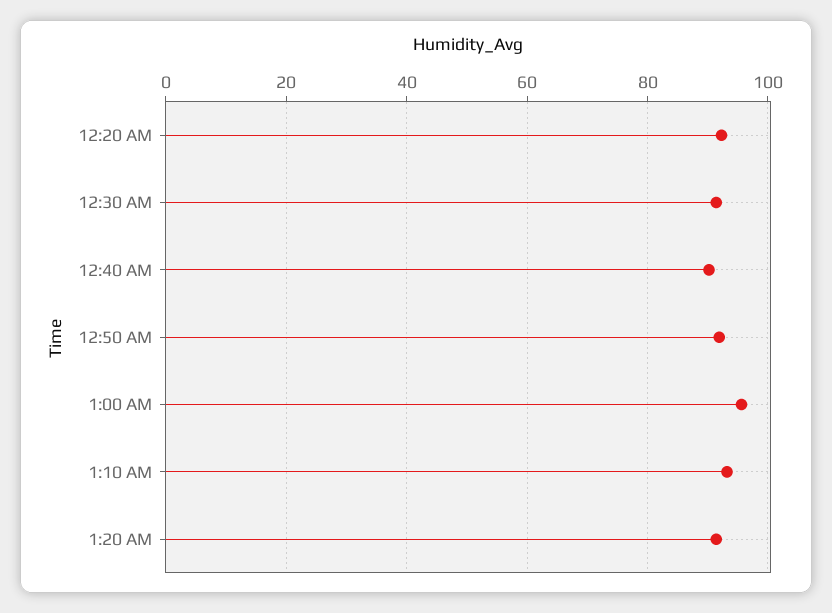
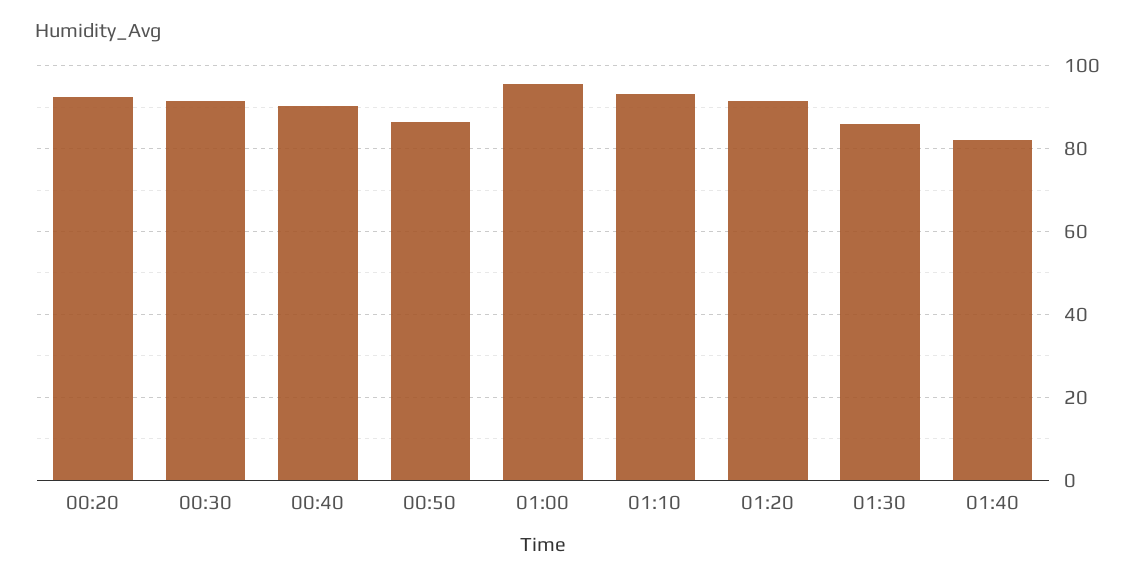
12:50 AM: 92 -> 86
01:30: none -> 86
01:40: none -> 82

